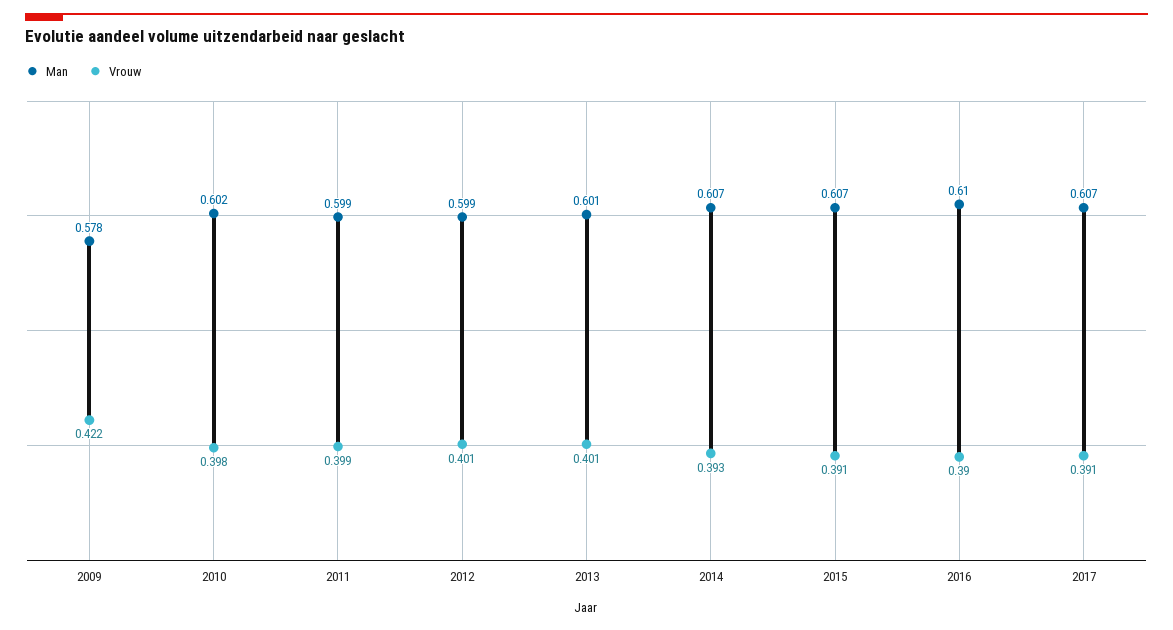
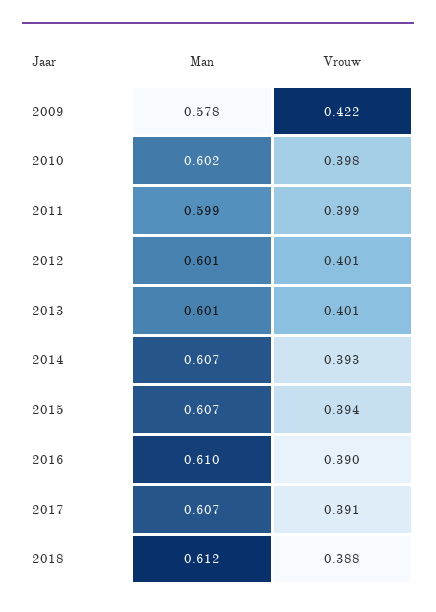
Man, 2012: 0.599 -> 0.601
Vrouw, 2015: 0.391 -> 0.394
Man, 2018: none -> 0.612
Vrouw, 2018: none -> 0.388

